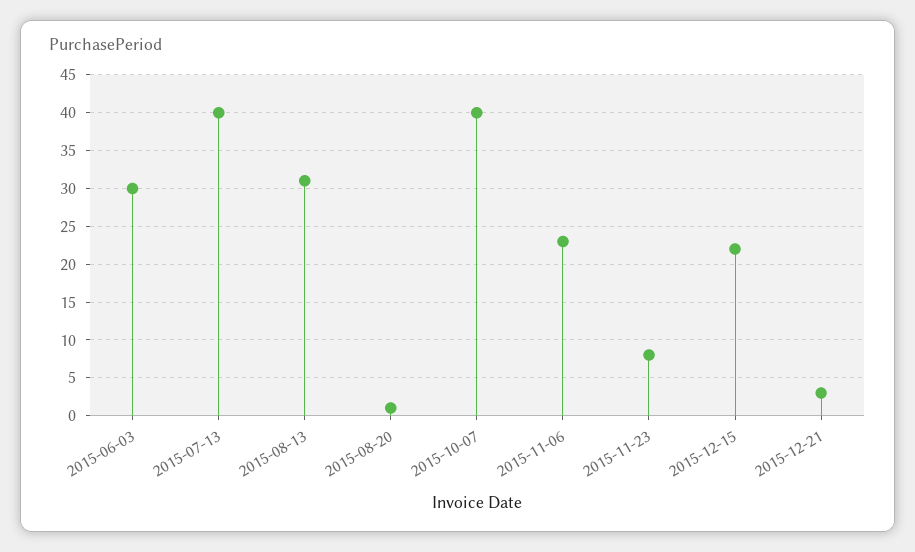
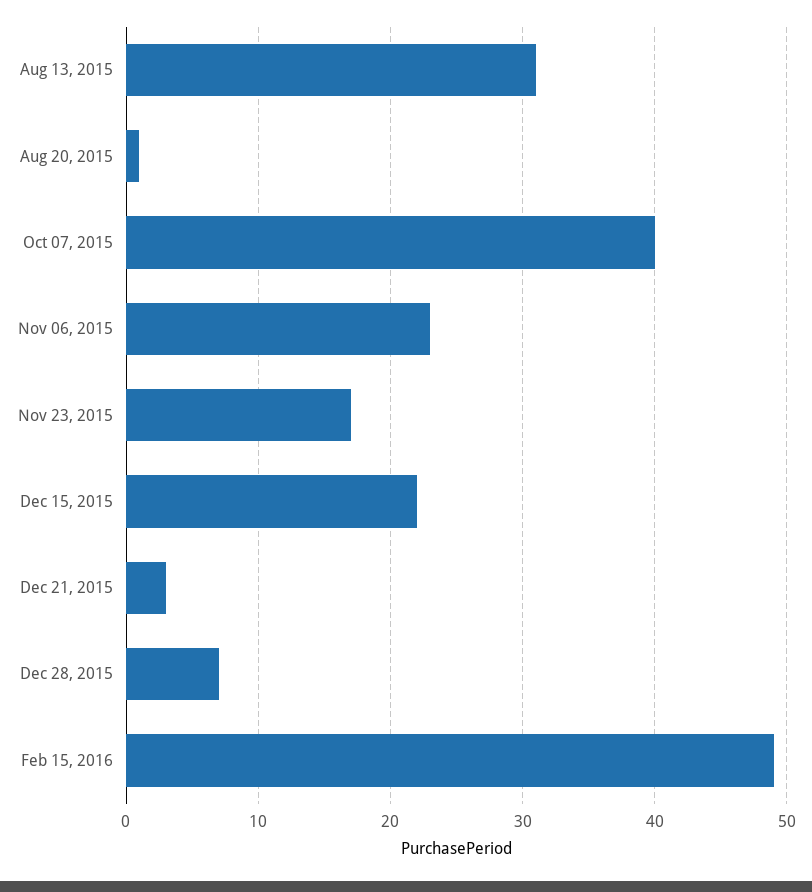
2015-06-03: 30 -> none
2015-07-13: 40 -> none
2015-11-23: 8 -> 17
Dec 28, 2015: none -> 7
Feb 15, 2016: none -> 49

